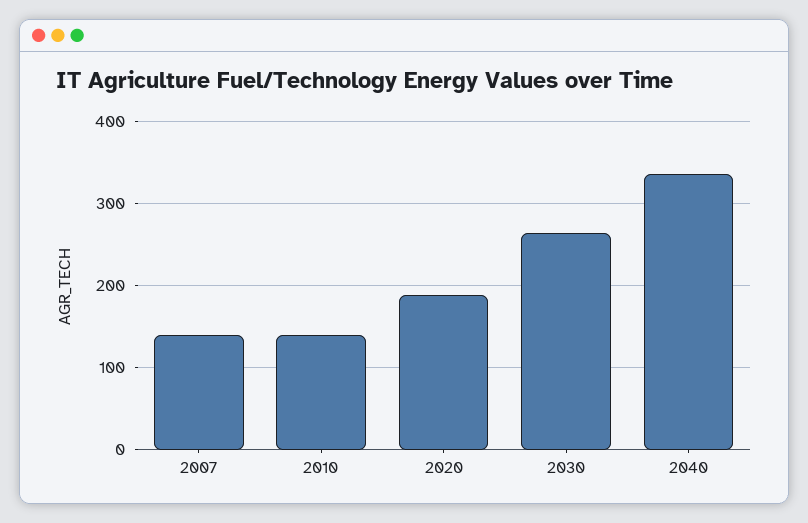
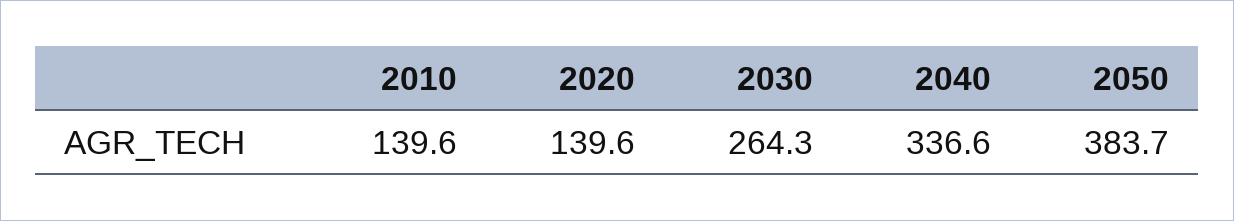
2007: 140 -> none
2020: 190 -> 139.6
2050: none -> 383.7

